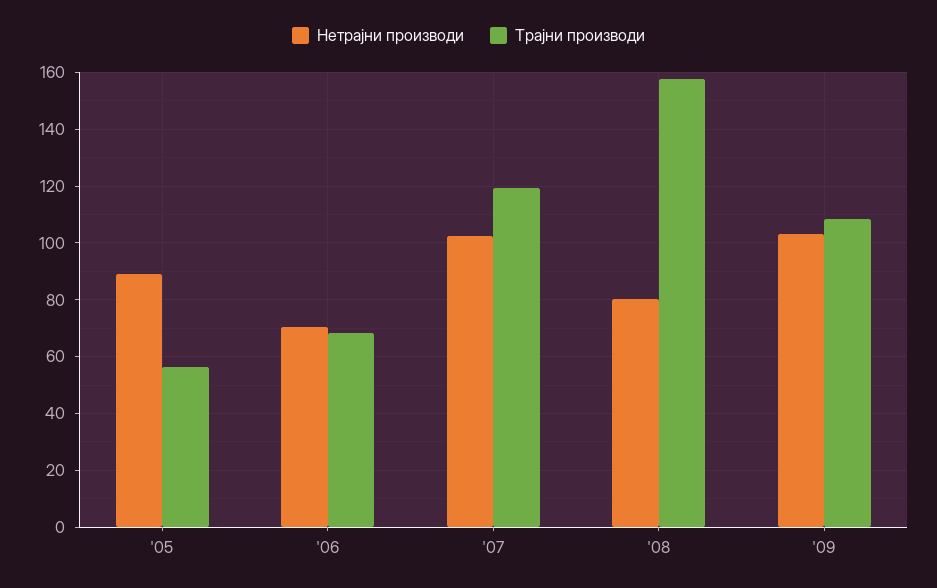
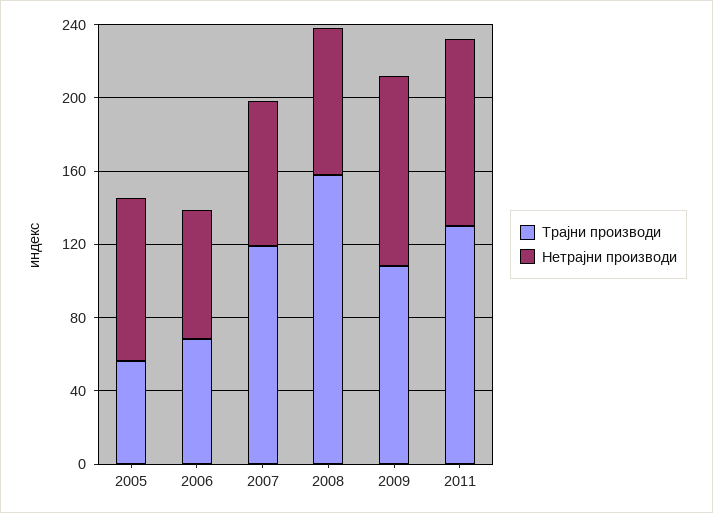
Нетрајни производи, '07: 102.5 -> 80
Трајни производи, 2011: none -> 130
Нетрајни производи, 2011: none -> 100

